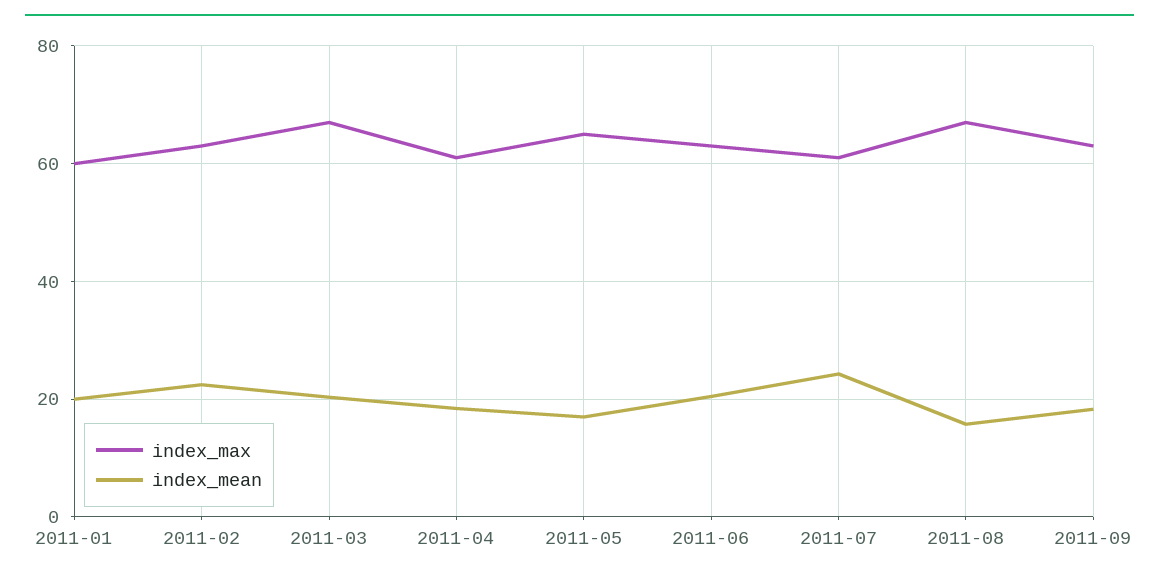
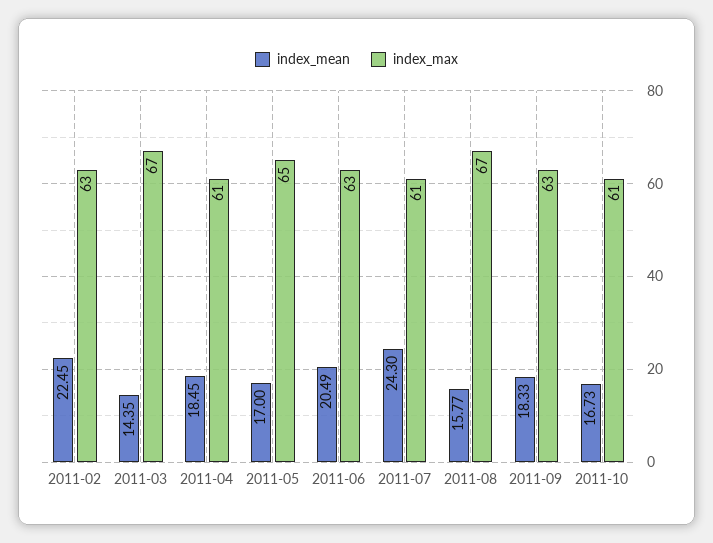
index_max, 2011-01: 60 -> none
index_mean, 2011-01: 20 -> none
index_mean, 2011-03: 20 -> 14.35
index_mean, 2011-10: none -> 16.73
index_max, 2011-10: none -> 61

